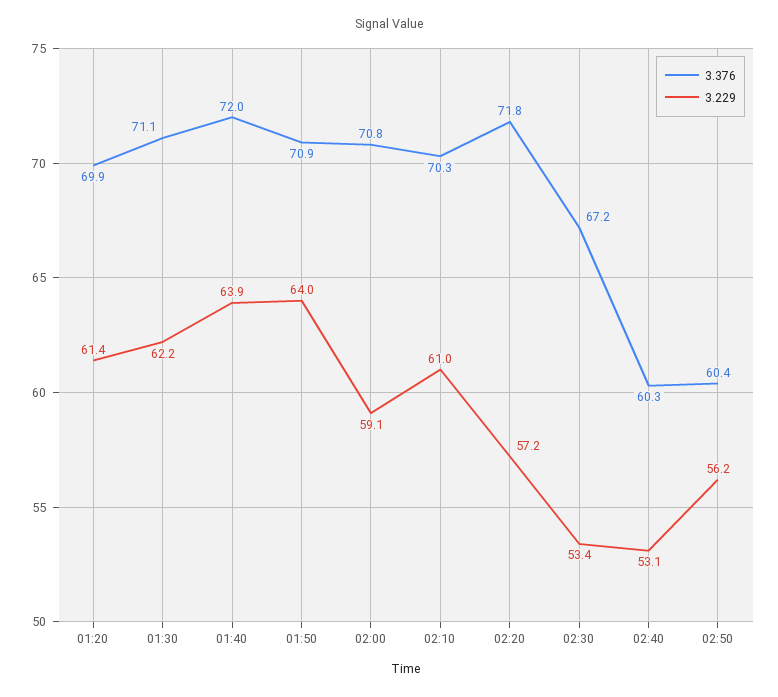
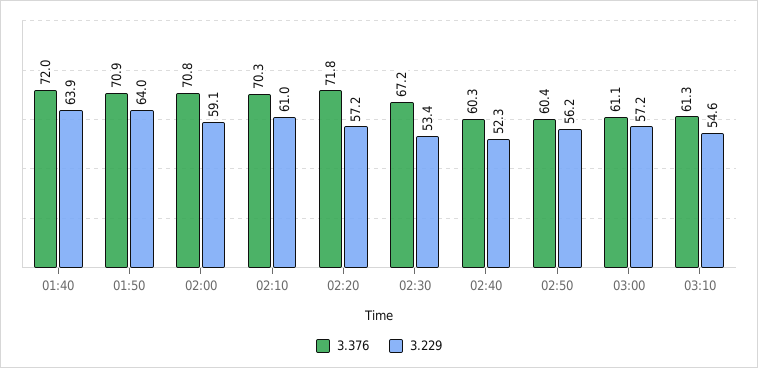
3.376, 01:20: 69.9 -> none
3.229, 01:20: 61.4 -> none
3.376, 01:30: 71.1 -> none
3.229, 01:30: 62.2 -> none
3.229, 02:40: 53.1 -> 52.3
3.376, 03:00: none -> 61.1
3.229, 03:00: none -> 57.2
3.376, 03:10: none -> 61.3
3.229, 03:10: none -> 54.6

